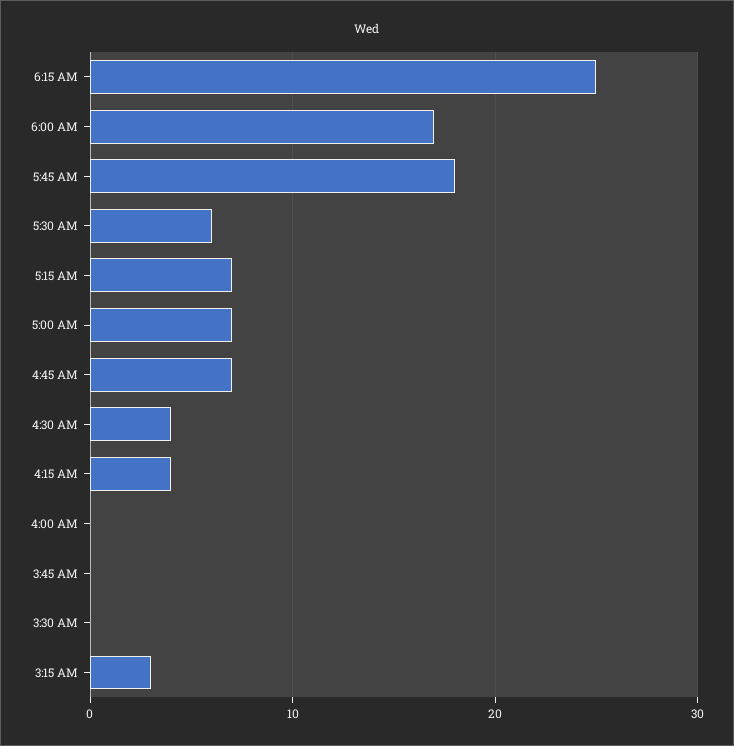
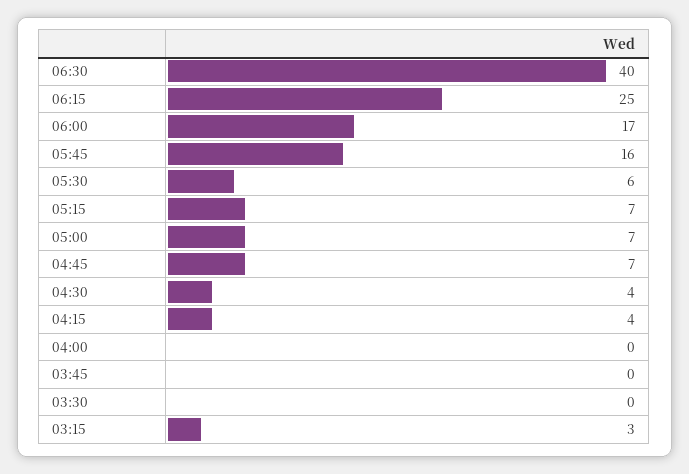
5:45 AM: 18 -> 16
06:30: none -> 40

